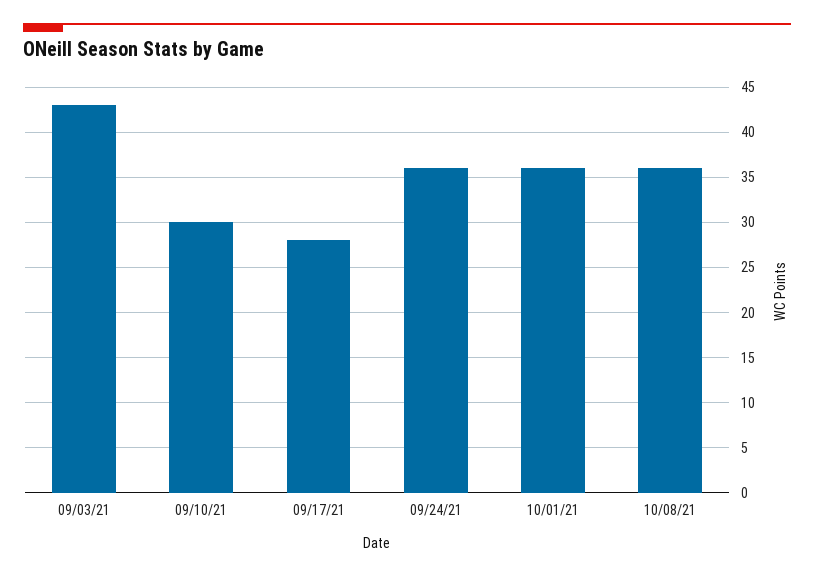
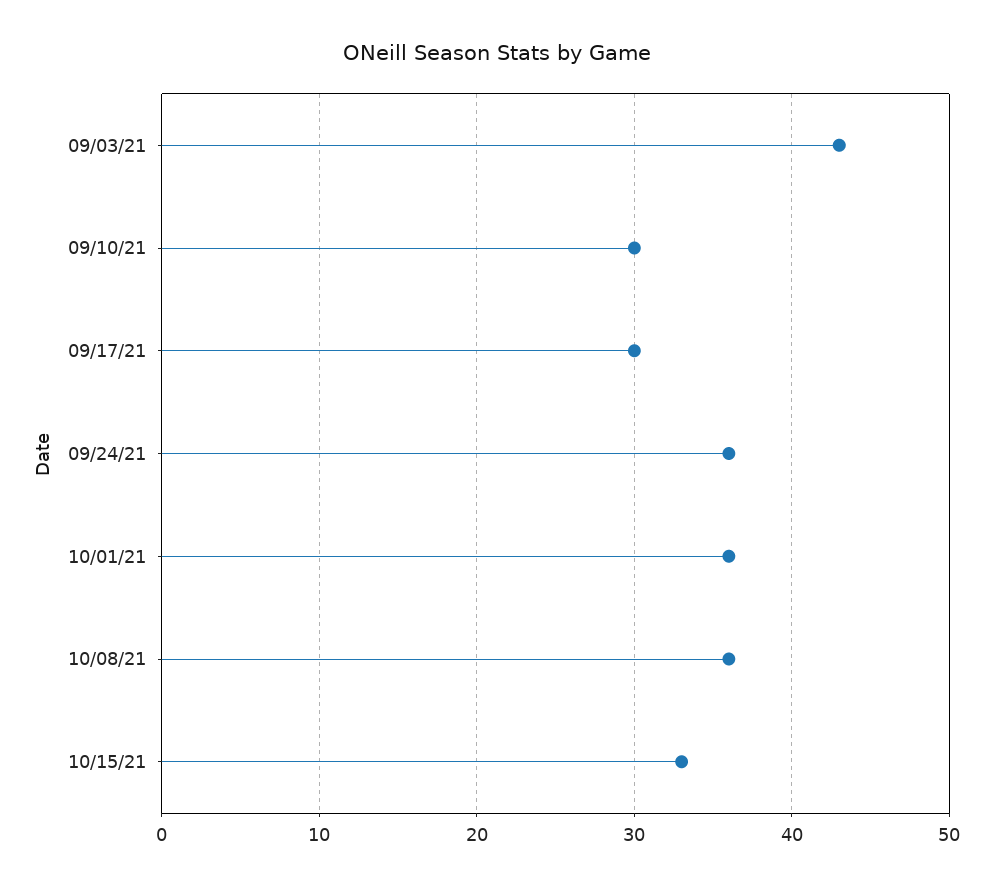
09/17/21: 28 -> 30
10/15/21: none -> 33

